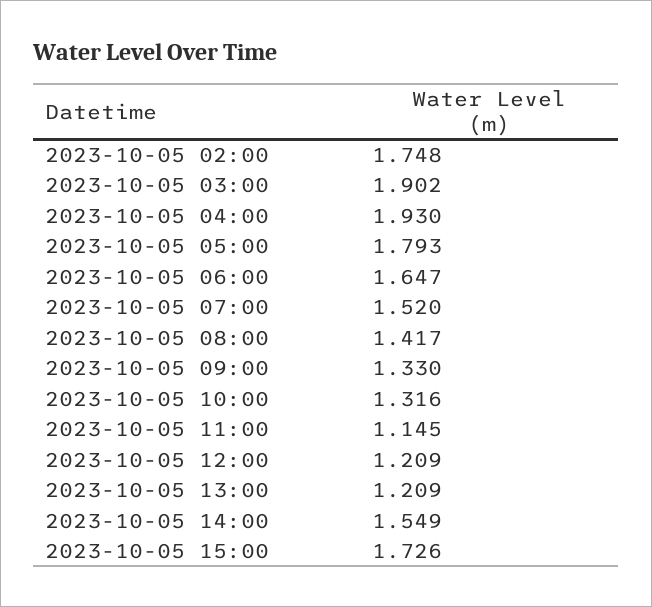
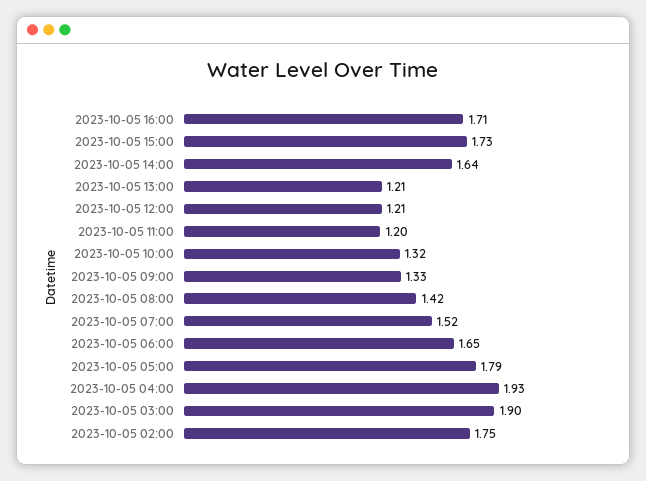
2023-10-05 11:00: 1.145 -> 1.2
2023-10-05 14:00: 1.549 -> 1.64
2023-10-05 16:00: none -> 1.71

